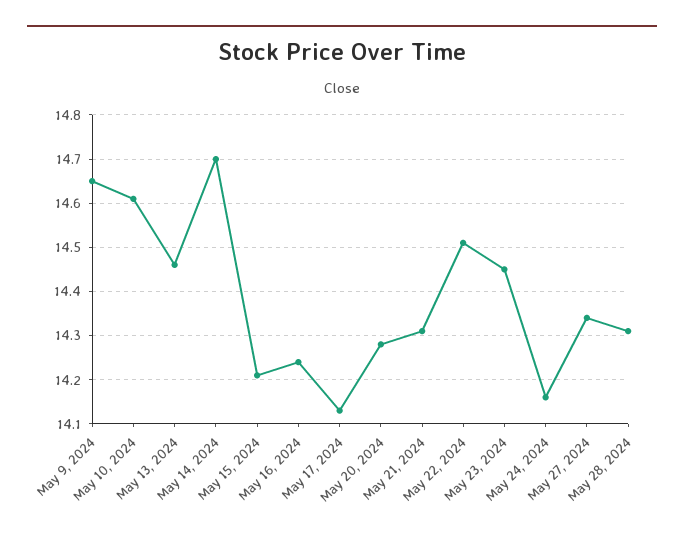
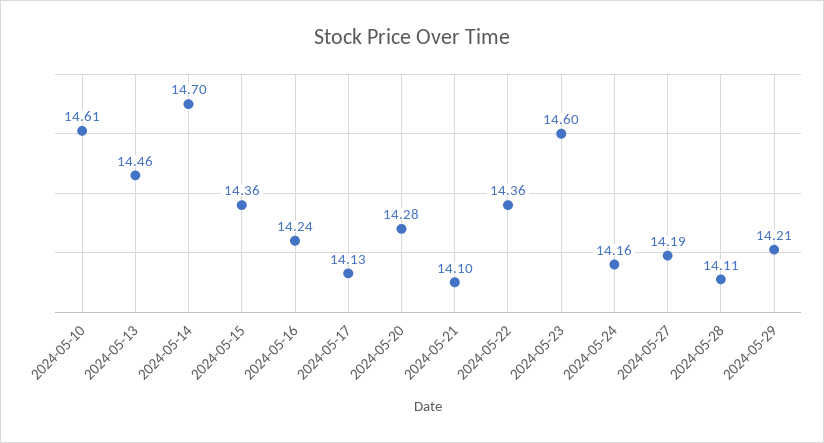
May 9, 2024: 14.65 -> none
May 15, 2024: 14.2 -> 14.36
May 21, 2024: 14.3 -> 14.1
May 22, 2024: 14.5 -> 14.36
May 23, 2024: 14.45 -> 14.6
May 27, 2024: 14.35 -> 14.19
May 28, 2024: 14.3 -> 14.11
2024-05-29: none -> 14.21

